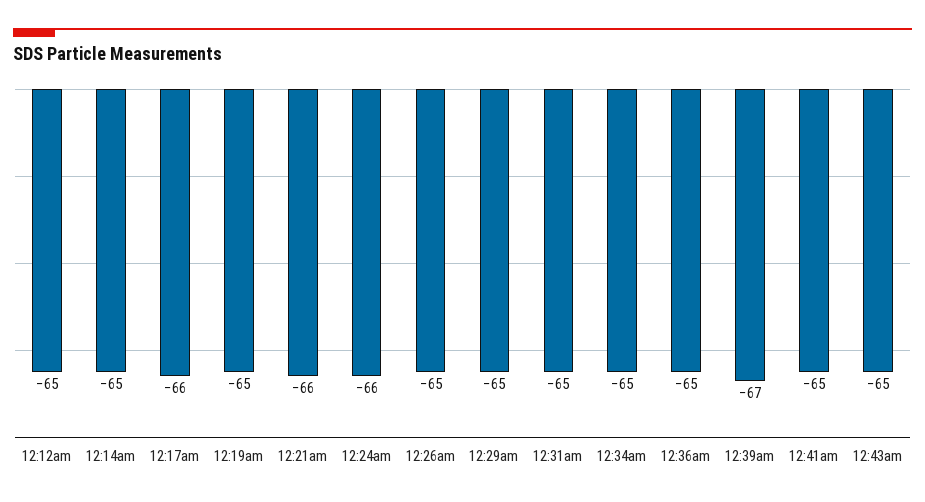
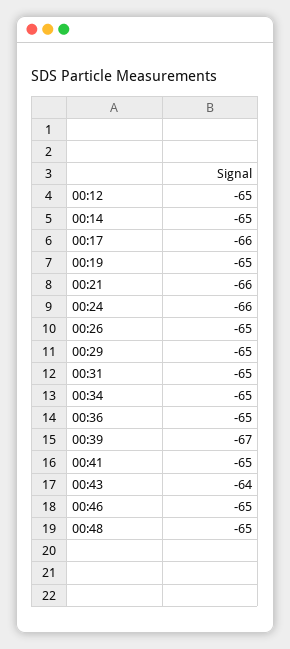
12:43am: -65 -> -64
00:46: none -> -65
00:48: none -> -65

